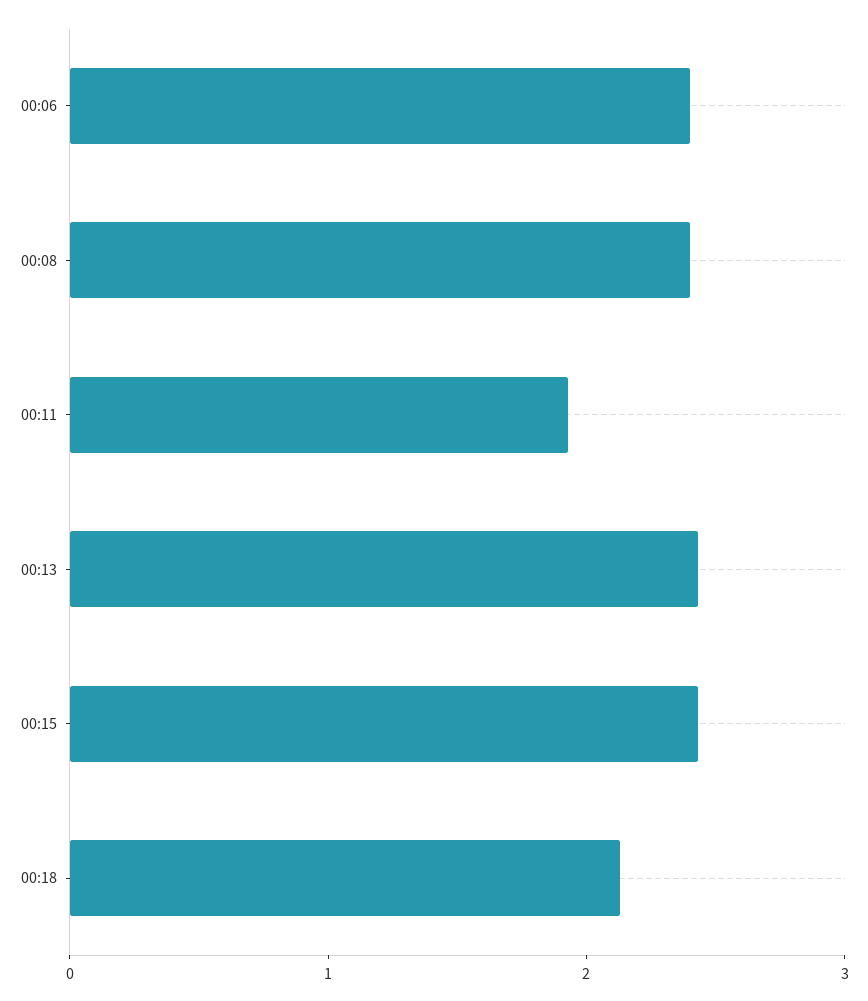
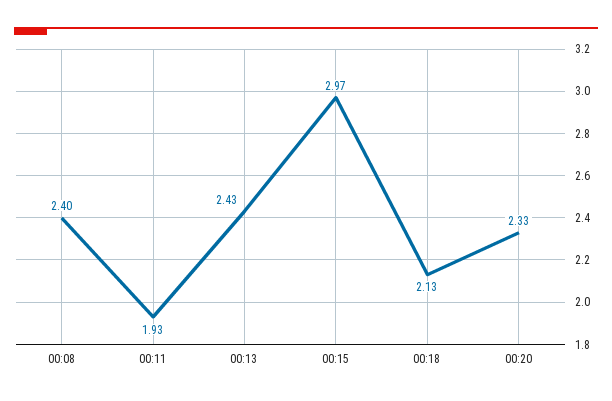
00:06: 2.4 -> none
00:15: 2.4 -> 2.97
00:20: none -> 2.33

